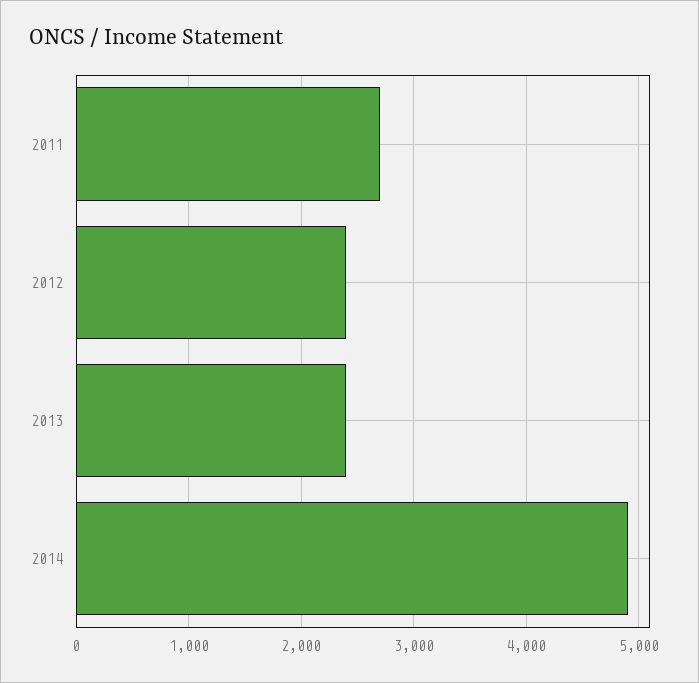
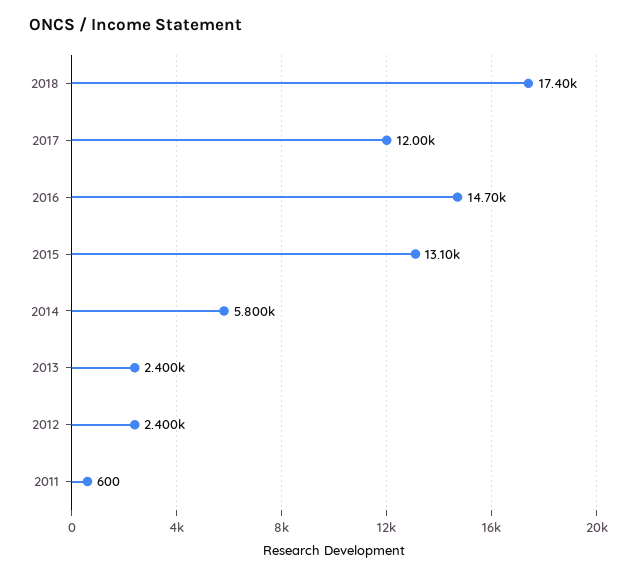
2011: 2700 -> 600
2014: 4900 -> 5800
2018: none -> 17400
2017: none -> 12000
2016: none -> 14700
2015: none -> 13100

